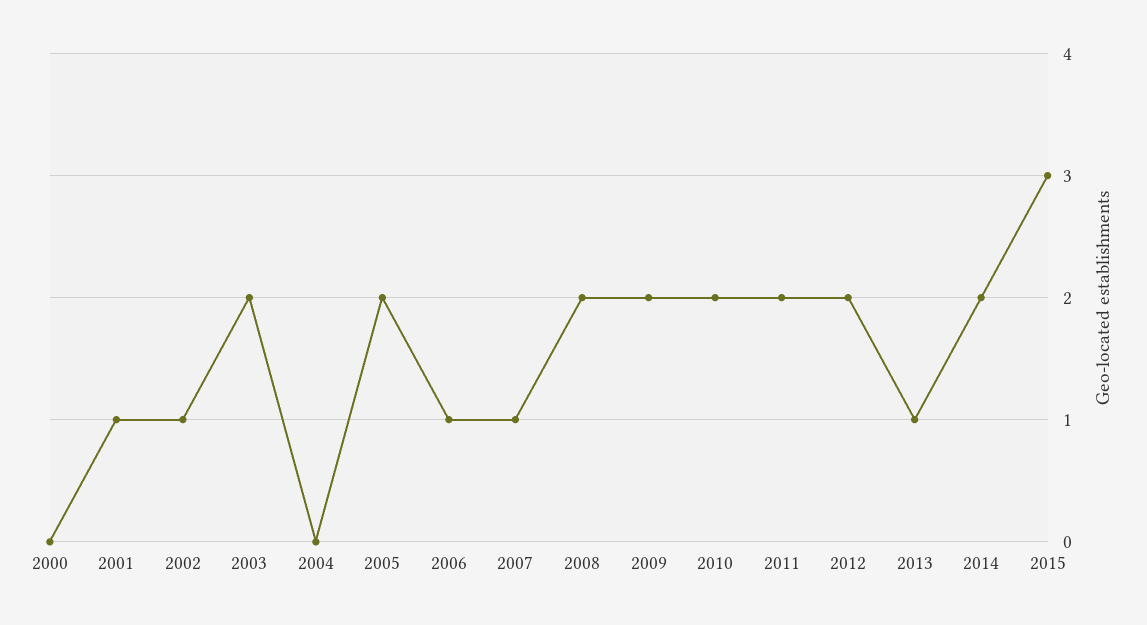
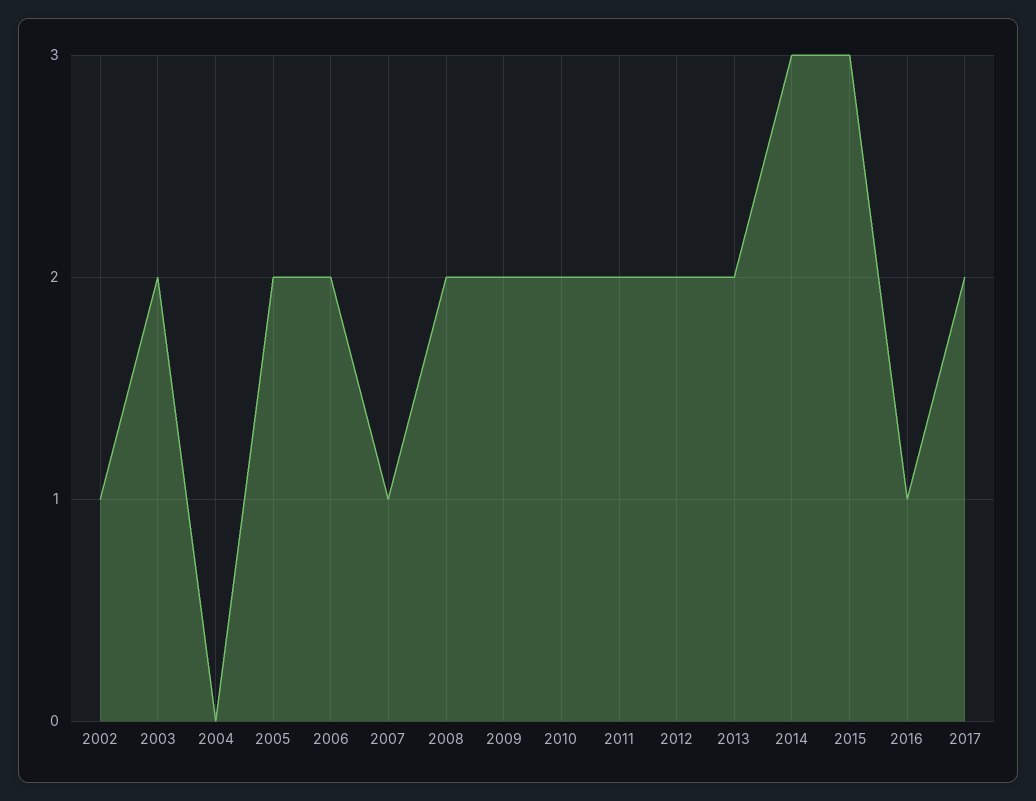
2000: 0 -> none
2001: 1 -> none
2006: 1 -> 2
2013: 1 -> 2
2014: 2 -> 3
2016: none -> 1
2017: none -> 2

